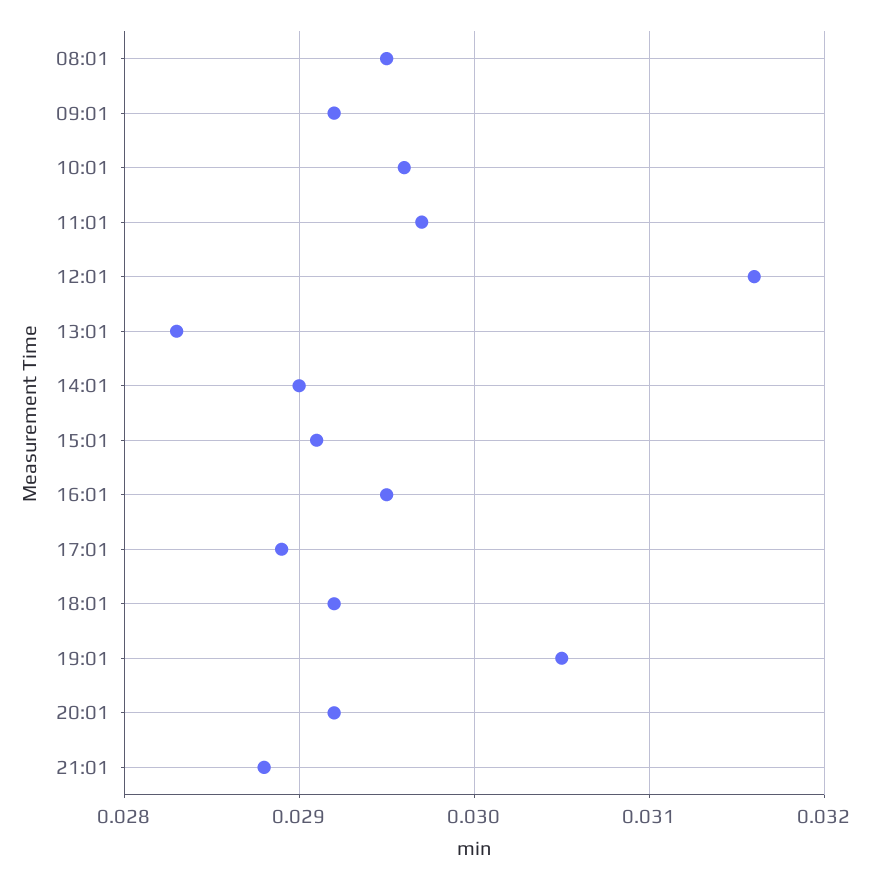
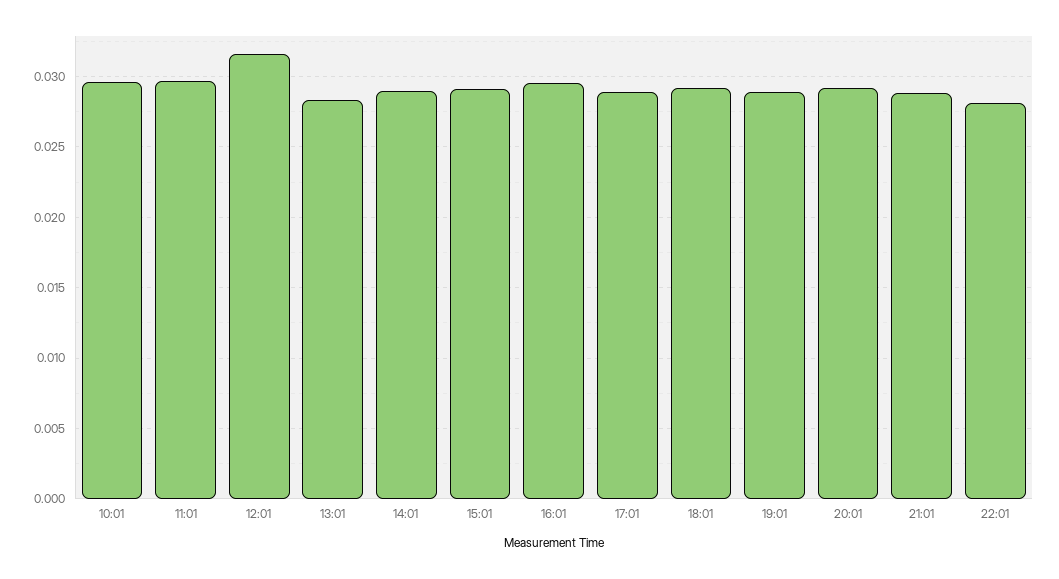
08:01: 0.0295 -> none
09:01: 0.0292 -> none
19:01: 0.0305 -> 0.029
22:01: none -> 0.028

